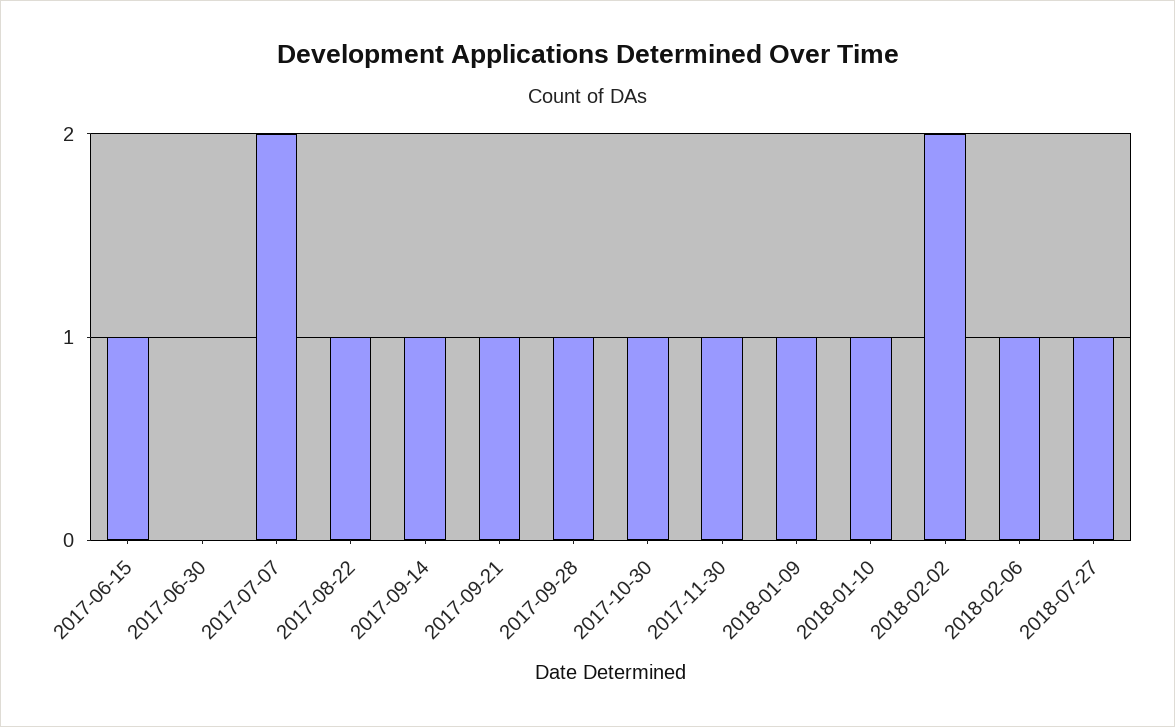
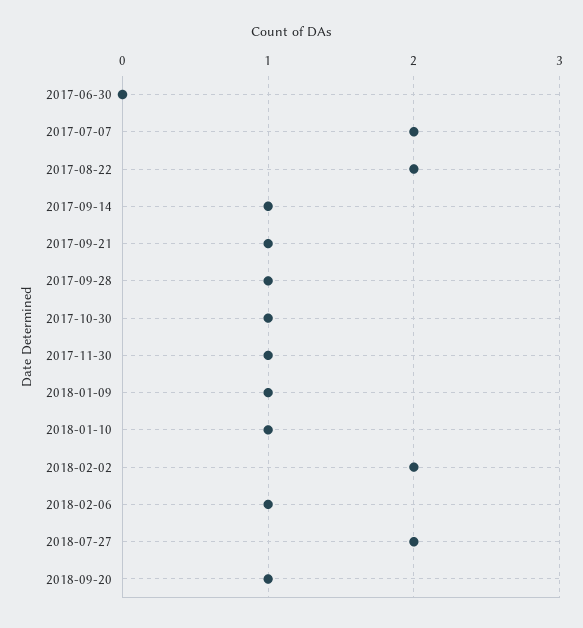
2017-06-15: 1 -> none
2017-08-22: 1 -> 2
2018-07-27: 1 -> 2
2018-09-20: none -> 1

